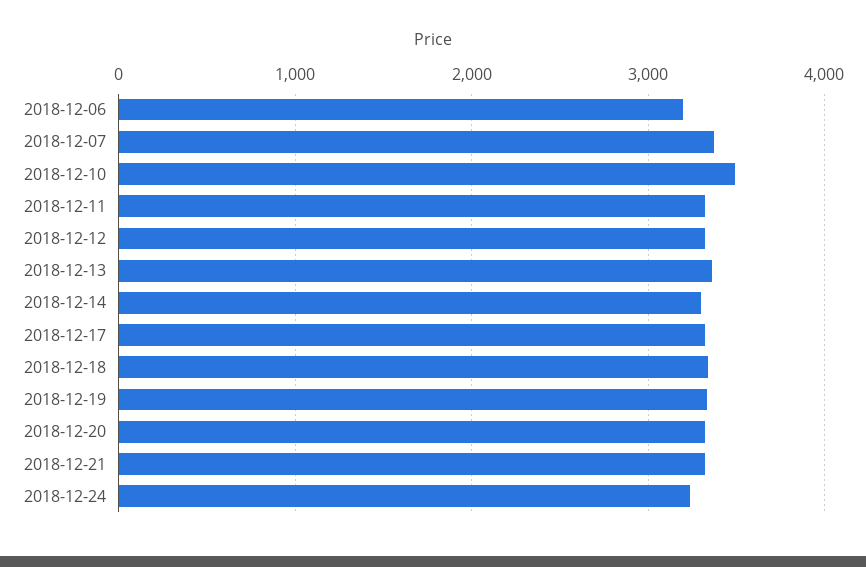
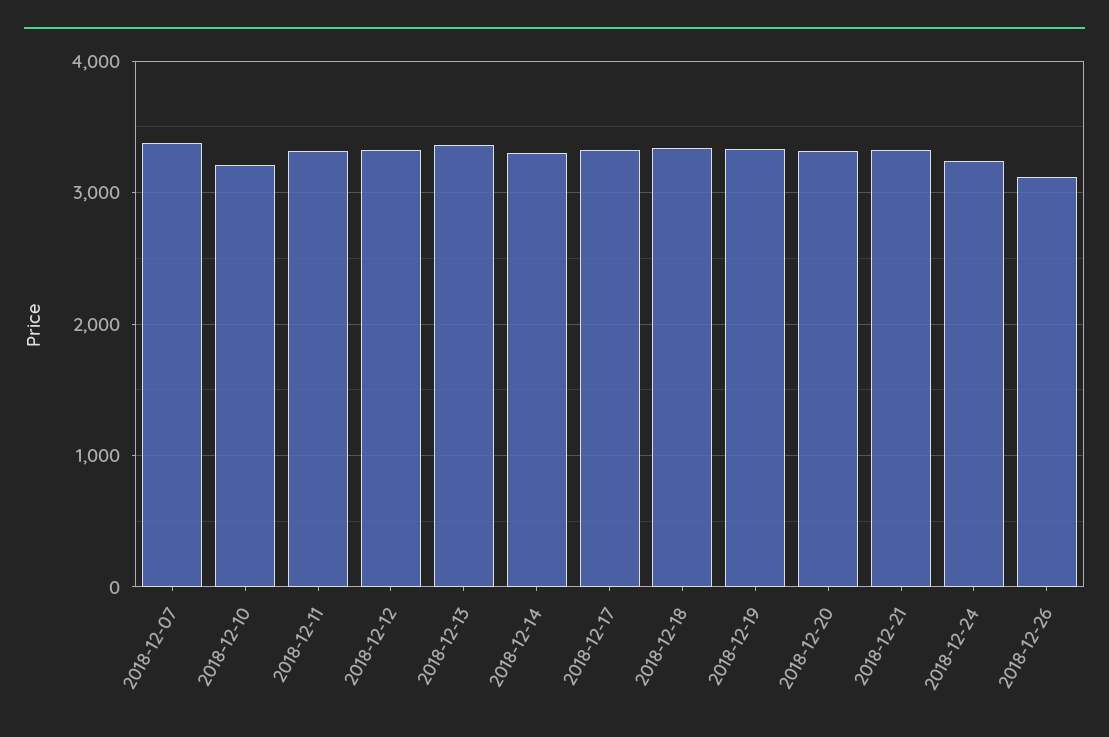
2018-12-06: 3200 -> none
2018-12-10: 3500 -> 3200
2018-12-26: none -> 3100

